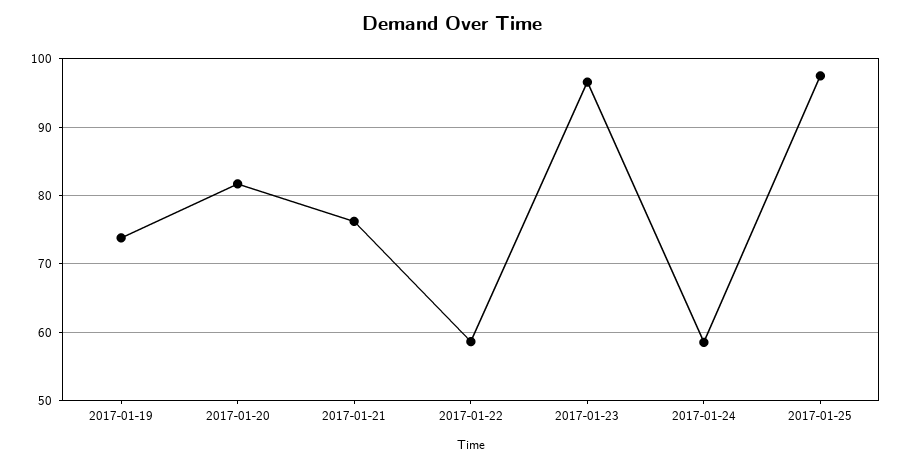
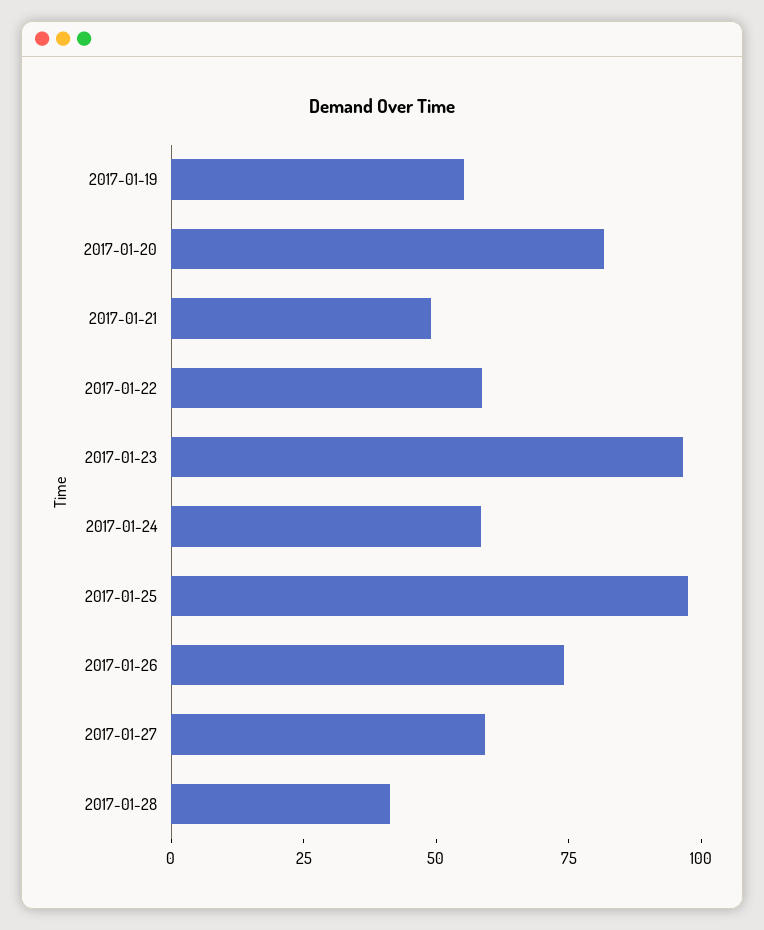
2017-01-19: 74 -> 55
2017-01-21: 76 -> 50
2017-01-26: none -> 75
2017-01-27: none -> 60
2017-01-28: none -> 40

